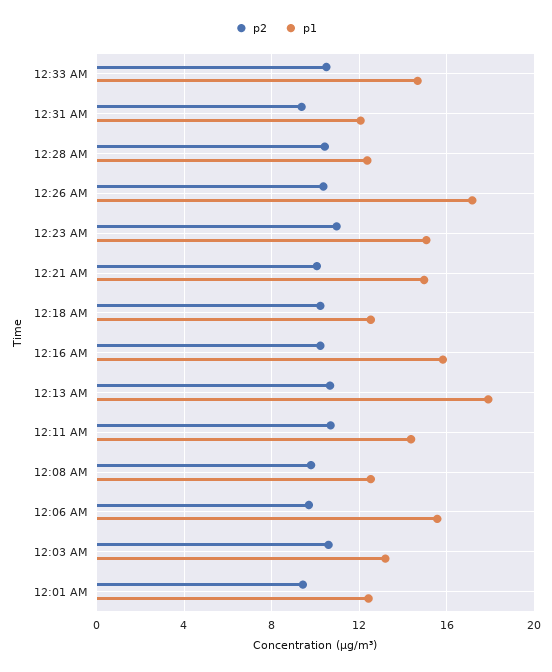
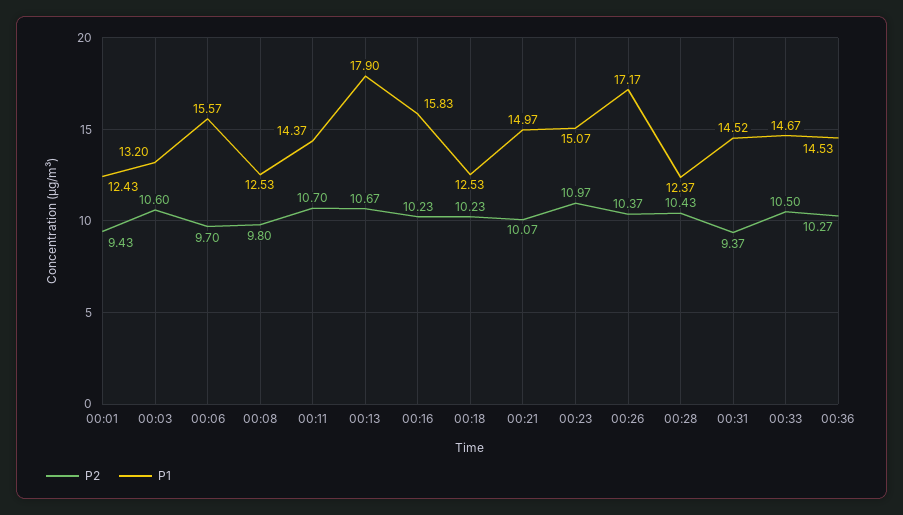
p1, 12:31 AM: 12 -> 14.52
p2, 00:36: none -> 10.27
p1, 00:36: none -> 14.53

